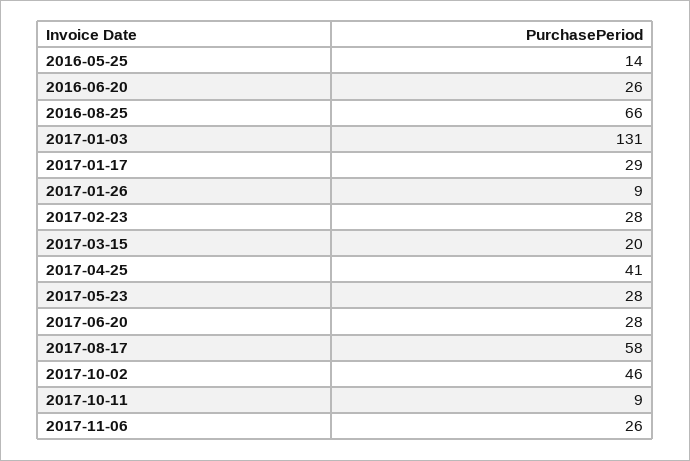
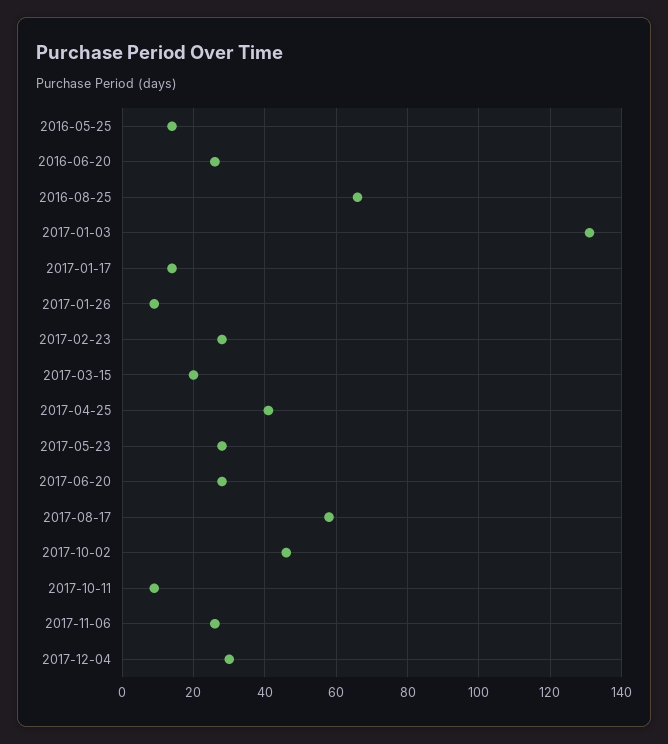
2017-01-17: 29 -> 15
2017-12-04: none -> 30

